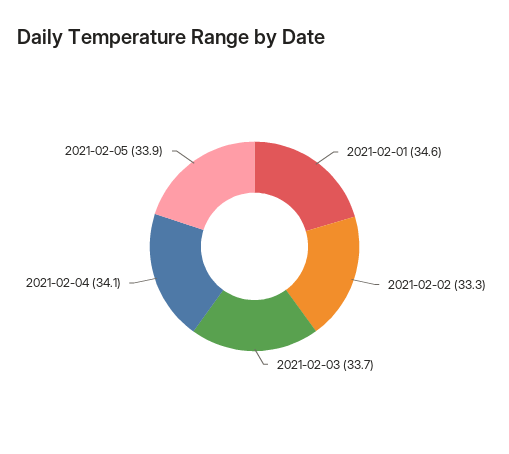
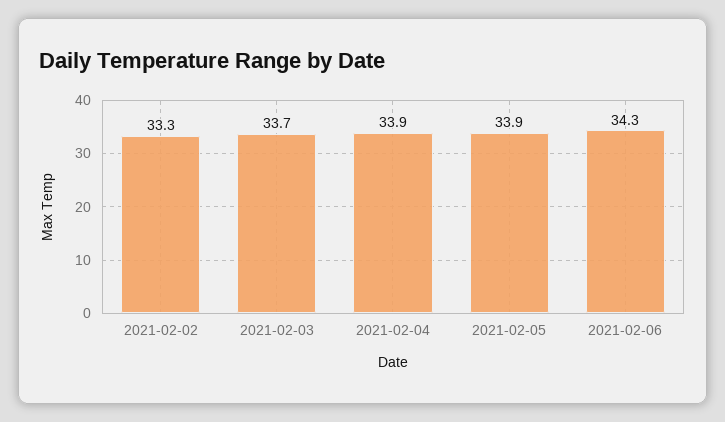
2021-02-01: 34.6 -> none
2021-02-04: 34.1 -> 33.9
2021-02-06: none -> 34.3

